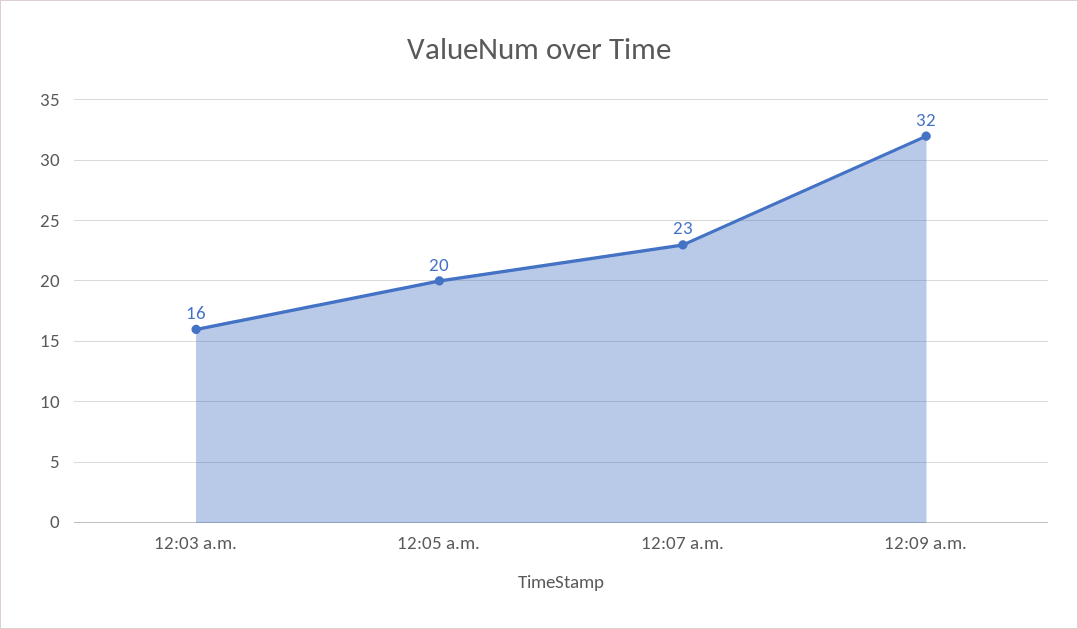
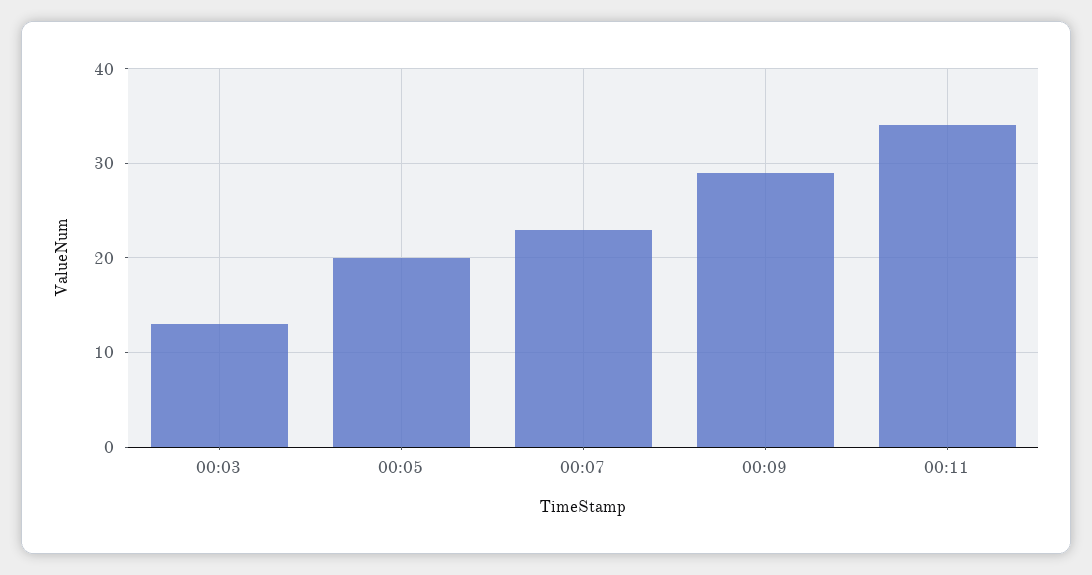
12:03 a.m.: 16 -> 13
12:09 a.m.: 32 -> 29
00:11: none -> 34

